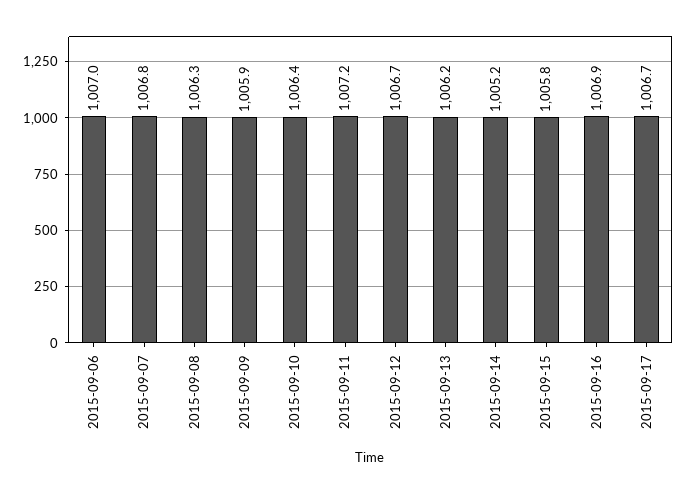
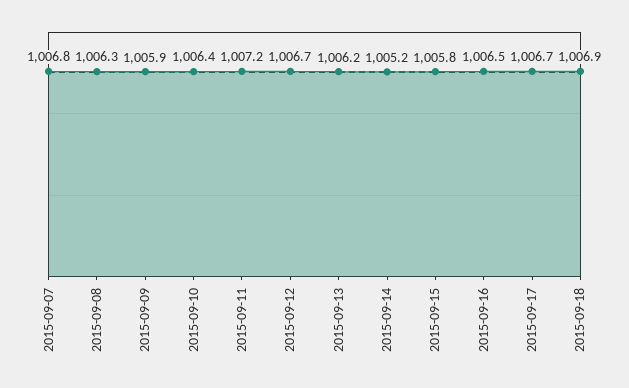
2015-09-06: 1007 -> none
2015-09-16: 1006.9 -> 1006.5
2015-09-18: none -> 1006.9

